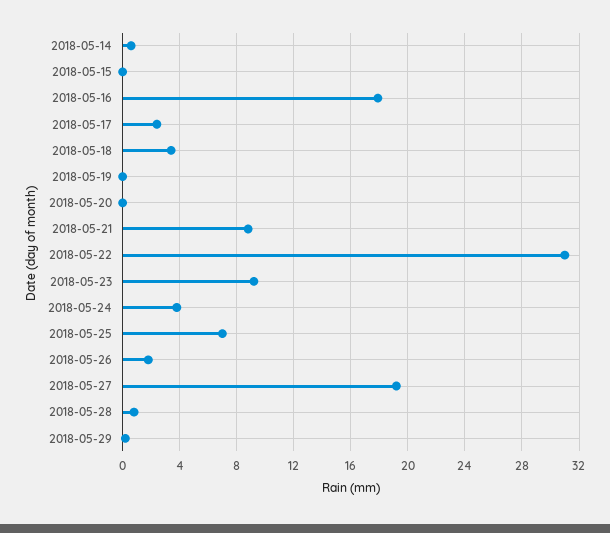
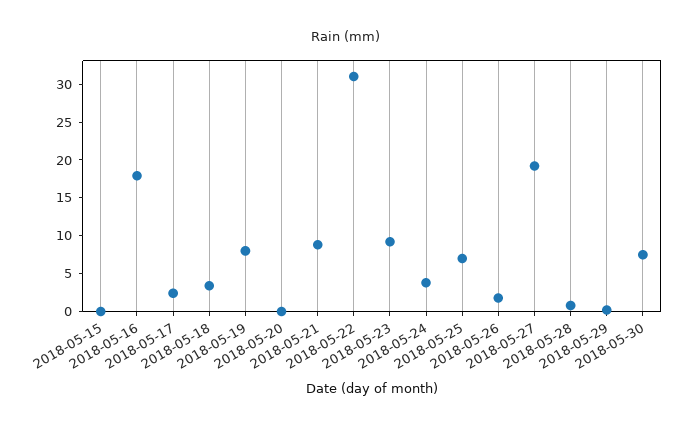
2018-05-14: 0.5 -> none
2018-05-19: 0 -> 7.5
2018-05-30: none -> 7.5

